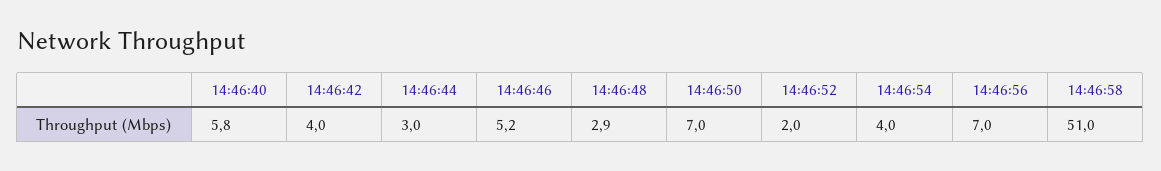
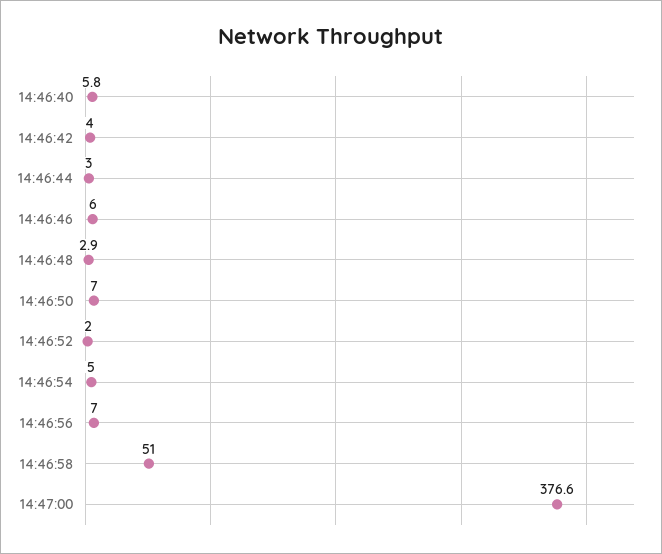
14:46:46: 5.2 -> 6
14:46:54: 4 -> 5
14:47:00: none -> 376.6

